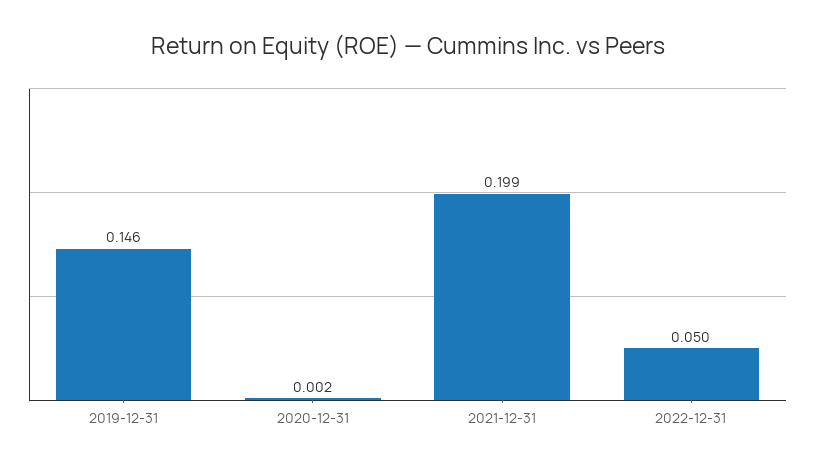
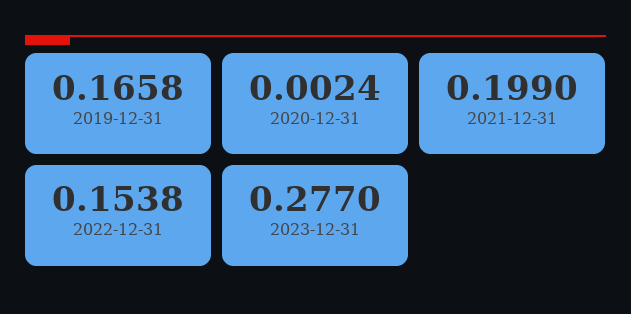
2019-12-31: 0.146 -> 0.1658
2022-12-31: 0.05 -> 0.1538
2023-12-31: none -> 0.277

